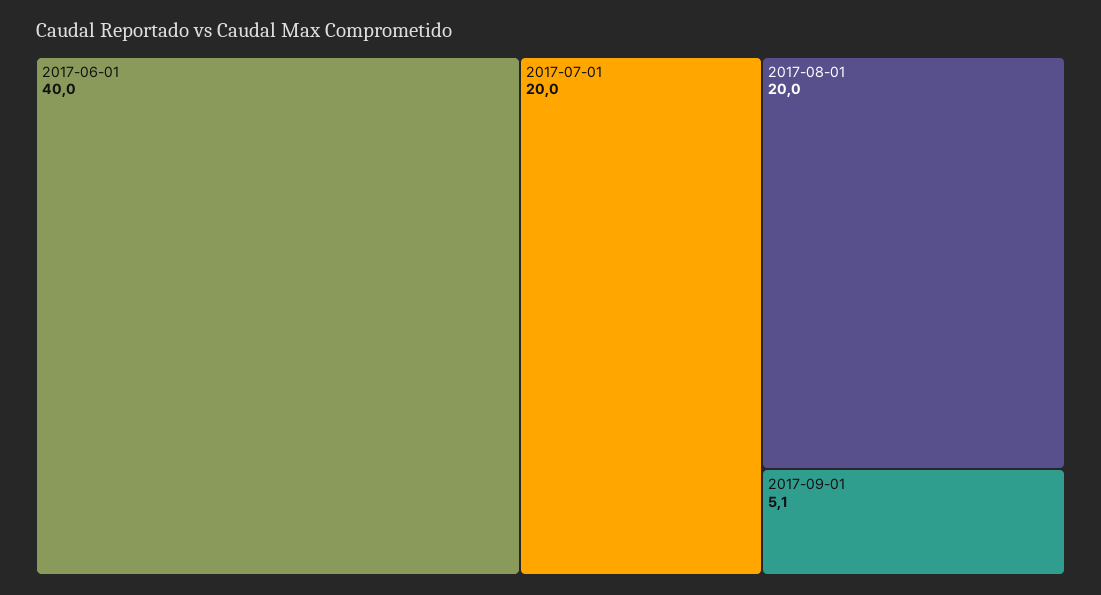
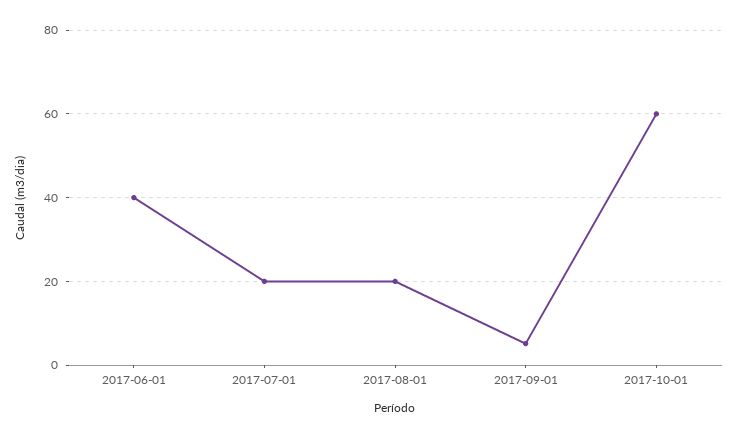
2017-10-01: none -> 60

